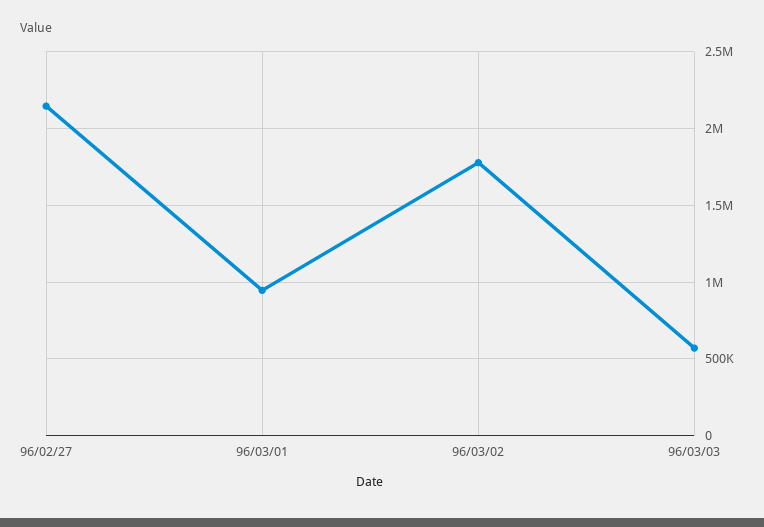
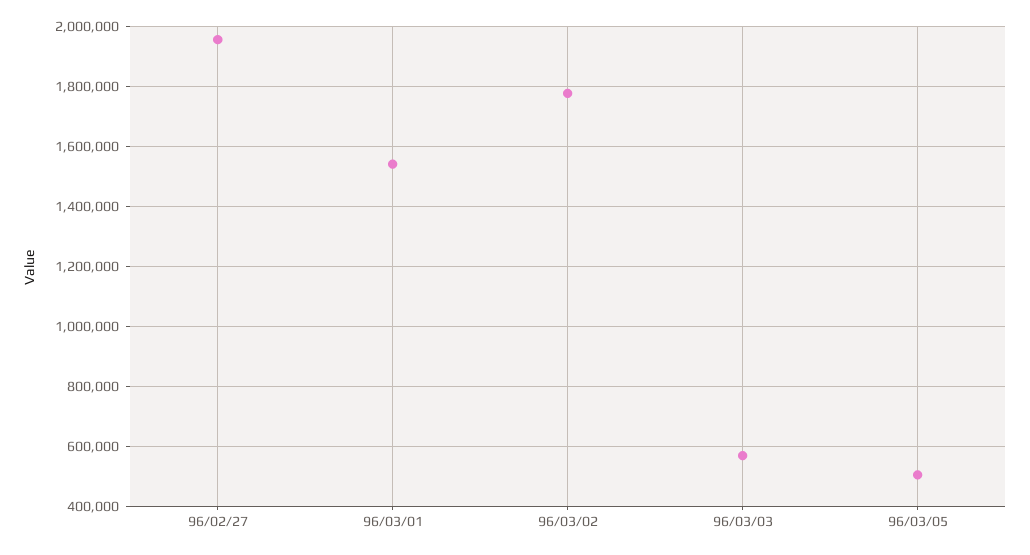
96/02/27: 2150000 -> 1950000
96/03/01: 950000 -> 1550000
96/03/05: none -> 500000

